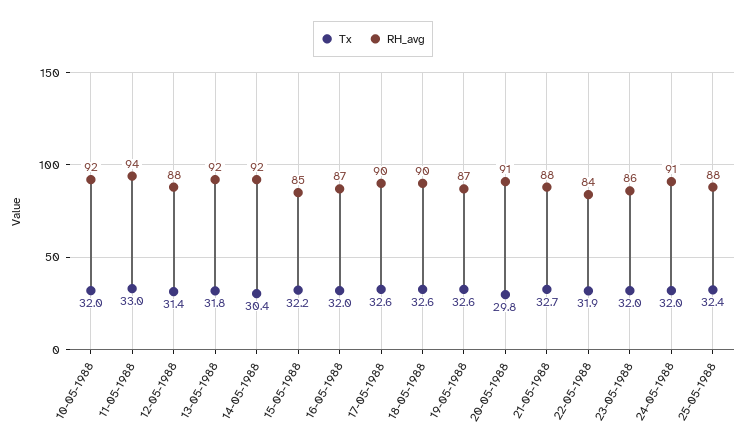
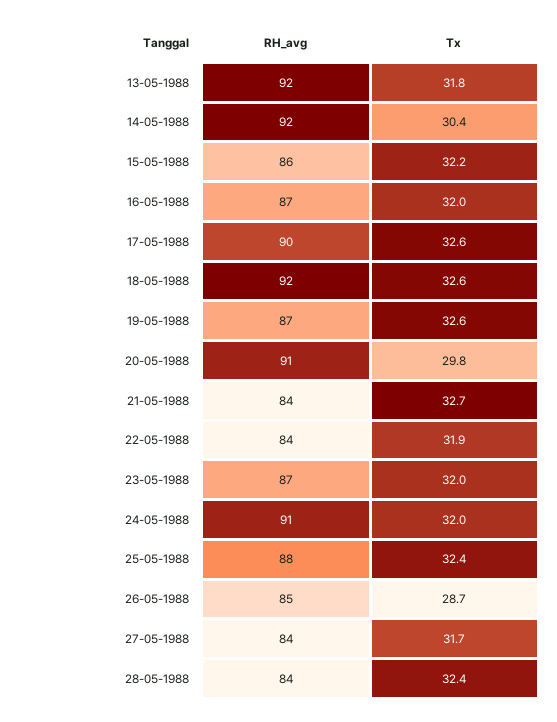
Tx, 10-05-1988: 32 -> none
RH_avg, 10-05-1988: 92 -> none
Tx, 11-05-1988: 33 -> none
RH_avg, 11-05-1988: 94 -> none
Tx, 12-05-1988: 31.4 -> none
RH_avg, 12-05-1988: 88 -> none
RH_avg, 15-05-1988: 85 -> 86
RH_avg, 18-05-1988: 90 -> 92
RH_avg, 21-05-1988: 88 -> 84
RH_avg, 23-05-1988: 86 -> 87
RH_avg, 26-05-1988: none -> 85
Tx, 26-05-1988: none -> 28.7
RH_avg, 27-05-1988: none -> 84
Tx, 27-05-1988: none -> 31.7
RH_avg, 28-05-1988: none -> 84
Tx, 28-05-1988: none -> 32.4

